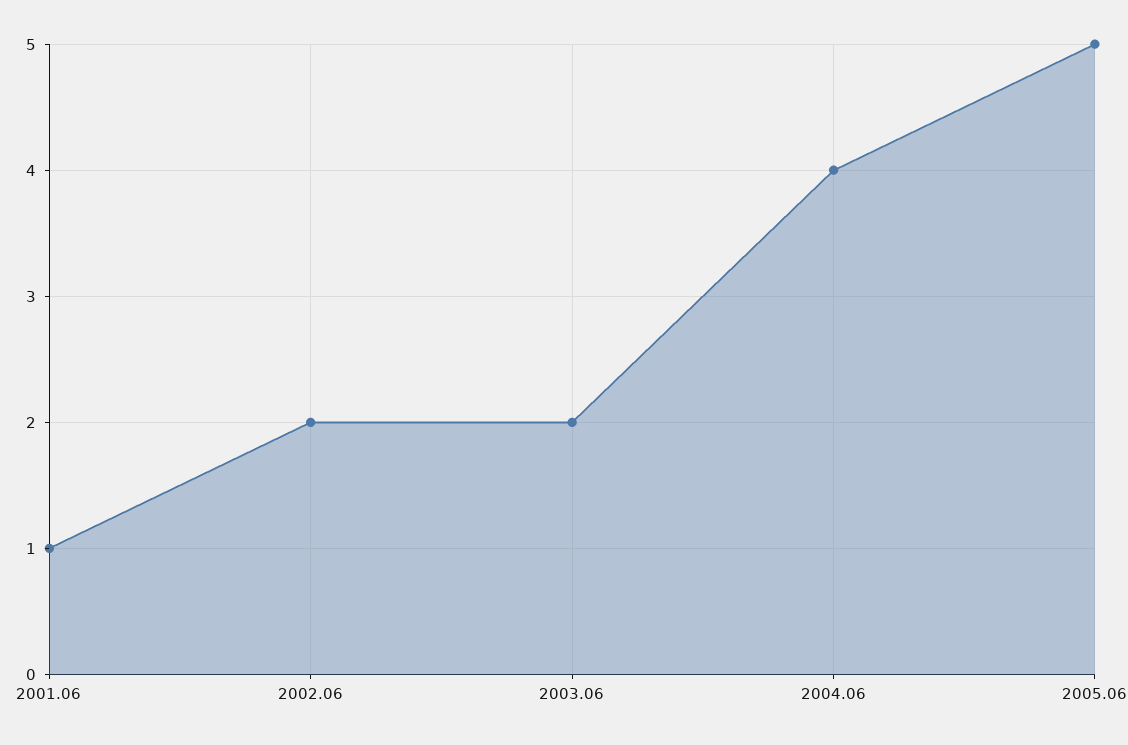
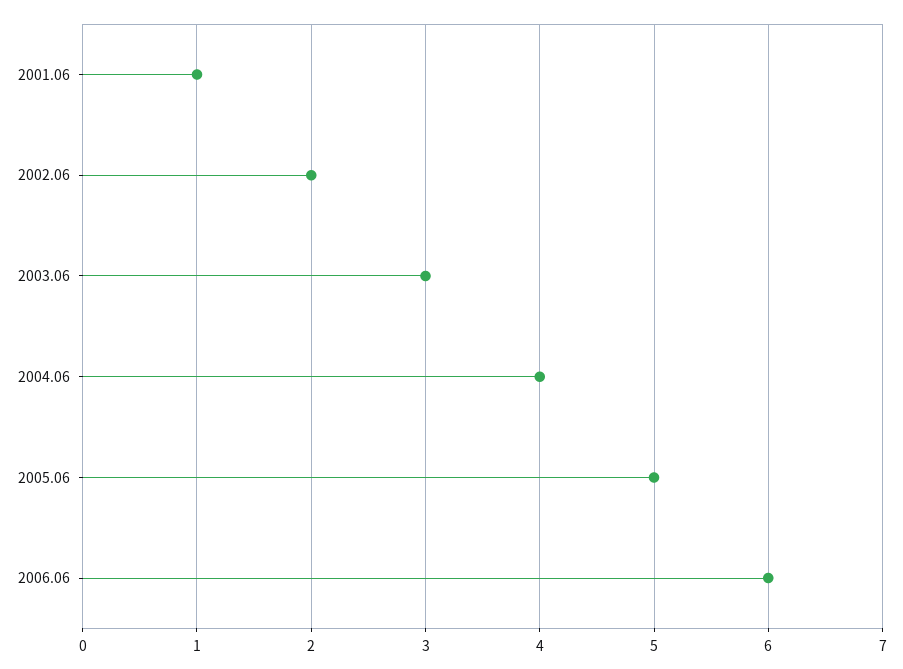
2003.06: 2 -> 3
2006.06: none -> 6

